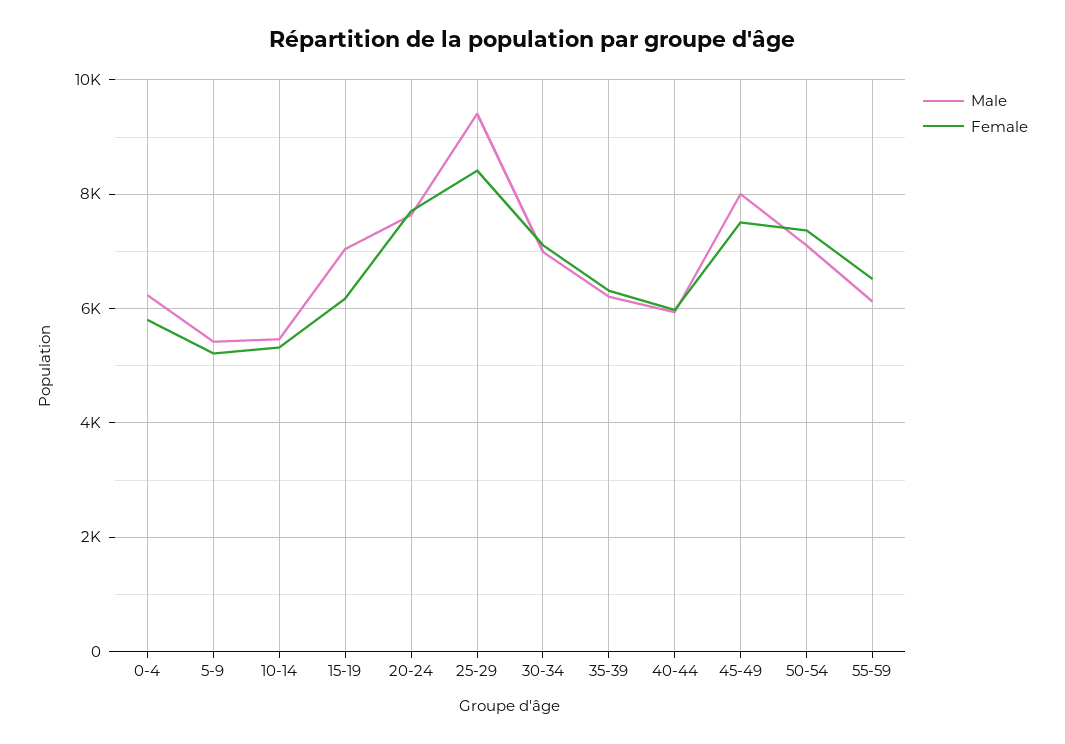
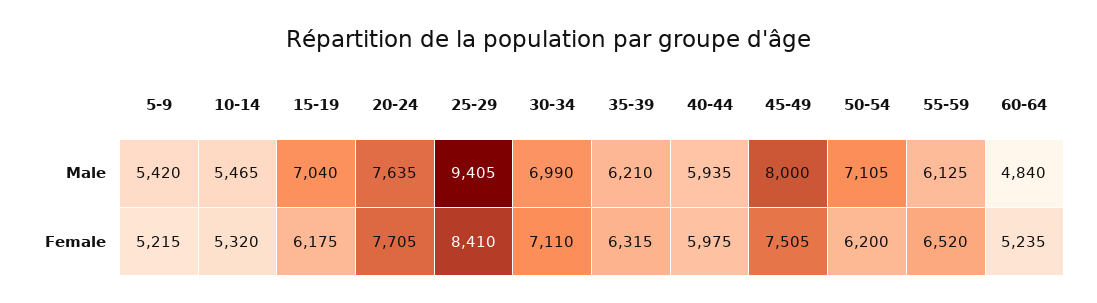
Male, 0-4: 6200 -> none
Female, 0-4: 5800 -> none
Female, 50-54: 7400 -> 6200
Male, 60-64: none -> 4840
Female, 60-64: none -> 5235

